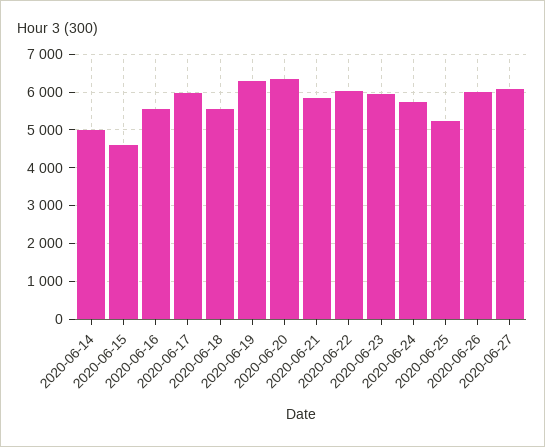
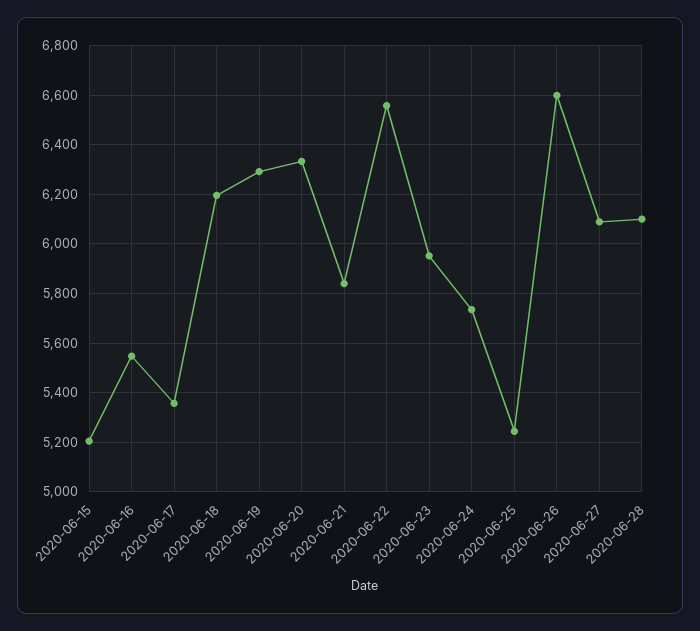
2020-06-14: 5000 -> none
2020-06-15: 4600 -> 5200
2020-06-17: 6000 -> 5350
2020-06-18: 5600 -> 6200
2020-06-22: 6000 -> 6550
2020-06-26: 6000 -> 6600
2020-06-28: none -> 6100

